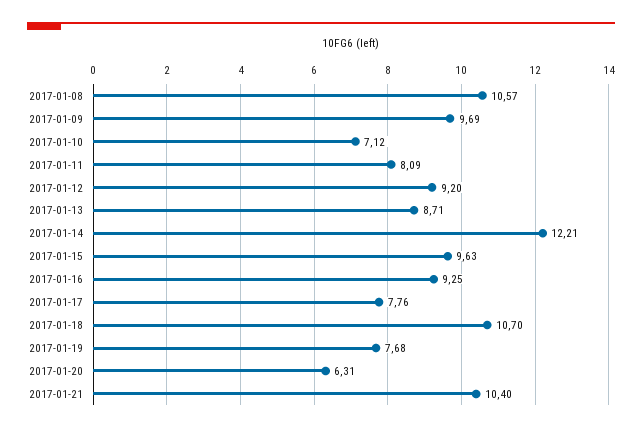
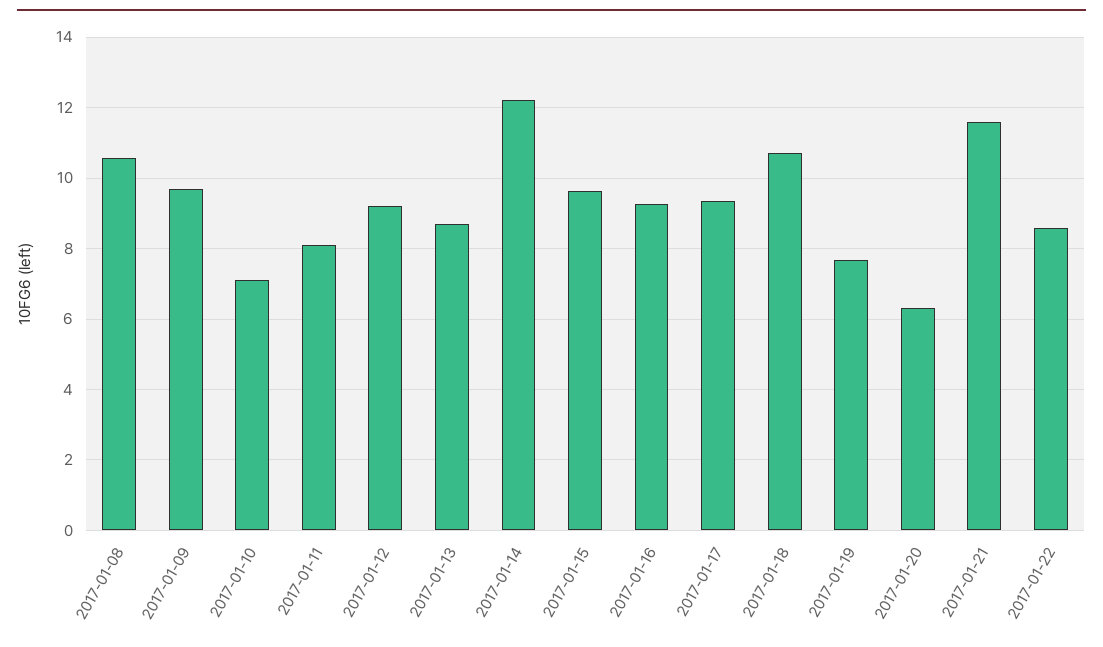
2017-01-17: 7.76 -> 9.4
2017-01-21: 10.4 -> 11.6
2017-01-22: none -> 8.6

